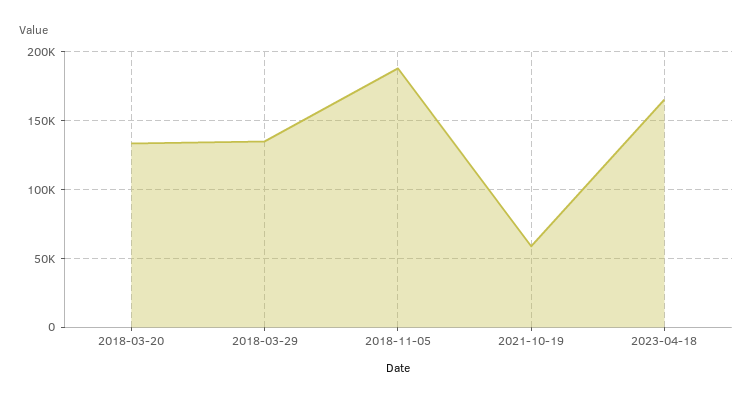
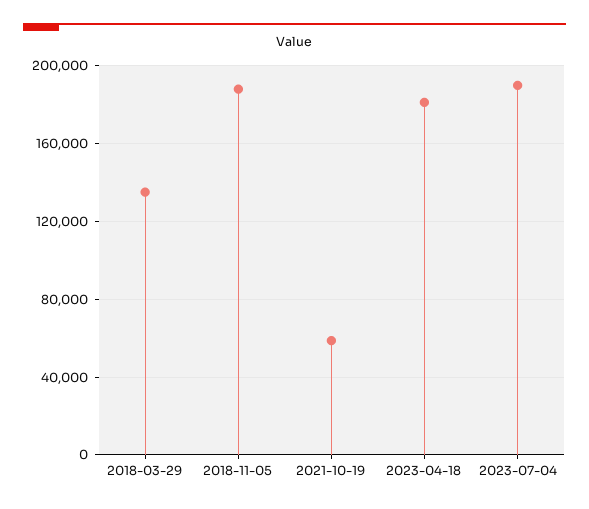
2018-03-20: 135000 -> none
2023-04-18: 165000 -> 180000
2023-07-04: none -> 190000

